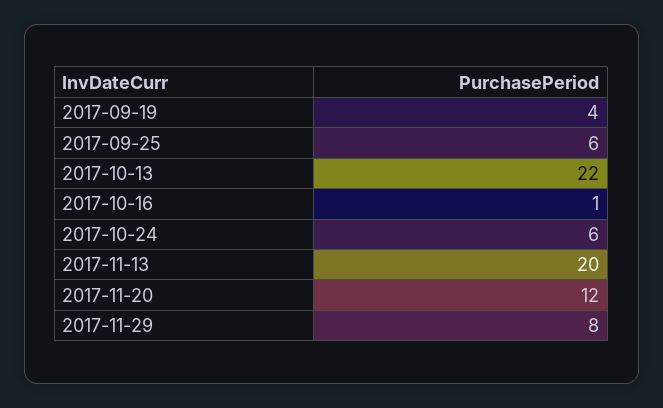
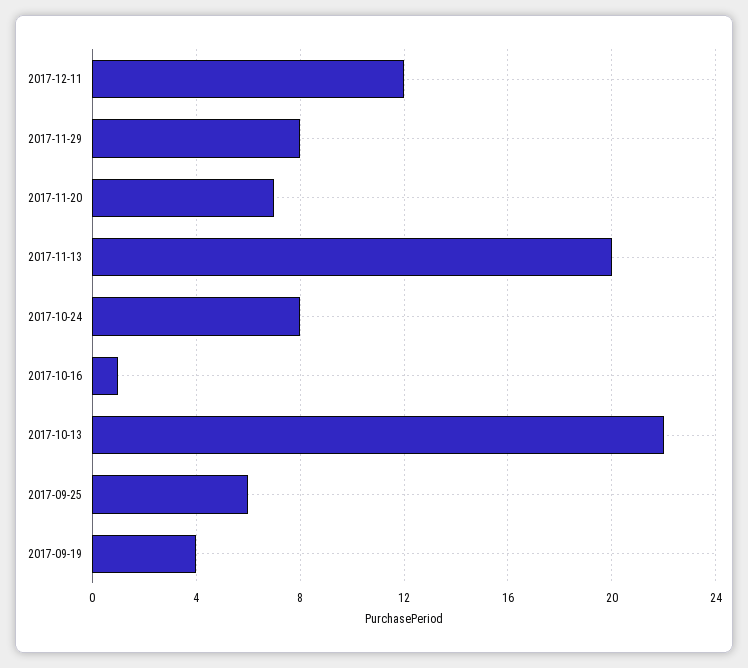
2017-10-24: 6 -> 8
2017-11-20: 12 -> 7
2017-12-11: none -> 12

